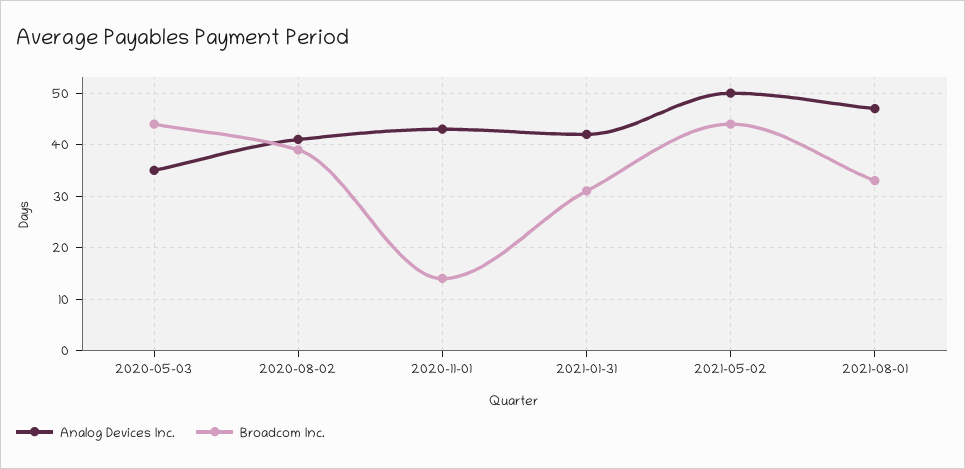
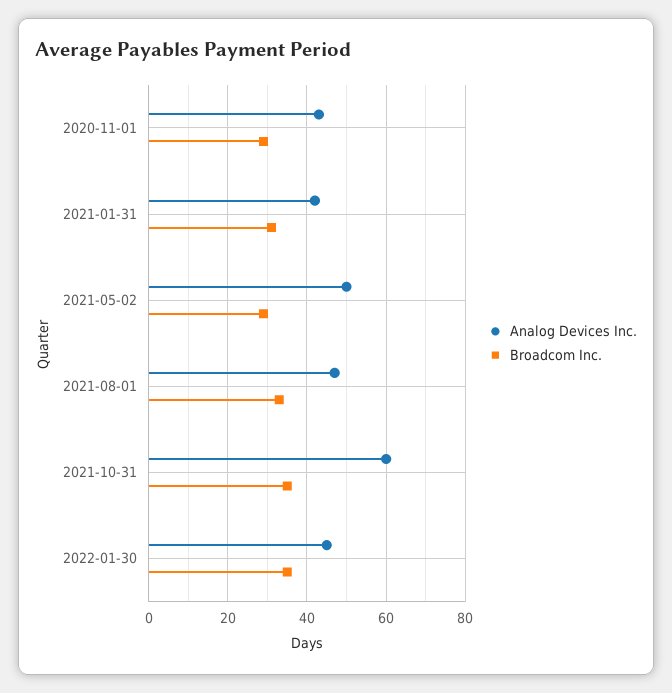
Analog Devices Inc., 2020-05-03: 35 -> none
Broadcom Inc., 2020-05-03: 45 -> none
Analog Devices Inc., 2020-08-02: 40 -> none
Broadcom Inc., 2020-08-02: 40 -> none
Broadcom Inc., 2020-11-01: 15 -> 30
Broadcom Inc., 2021-05-02: 45 -> 30
Analog Devices Inc., 2021-10-31: none -> 60
Broadcom Inc., 2021-10-31: none -> 35
Analog Devices Inc., 2022-01-30: none -> 45
Broadcom Inc., 2022-01-30: none -> 35

